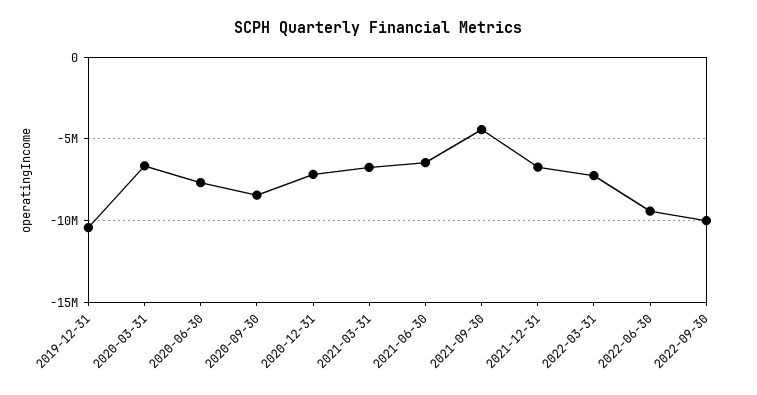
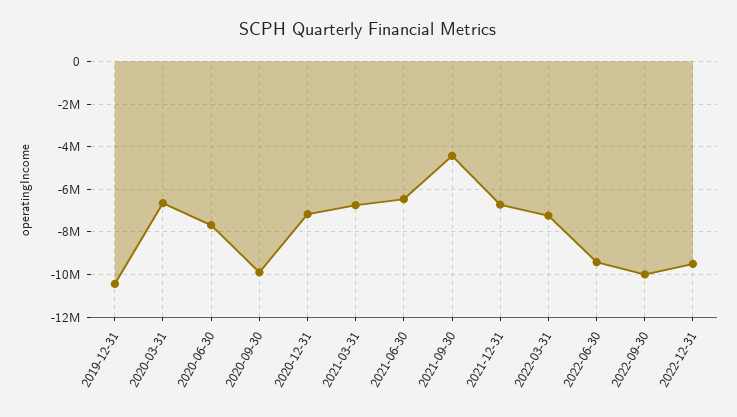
2020-09-30: -8500000 -> -10000000
2022-12-31: none -> -9500000

